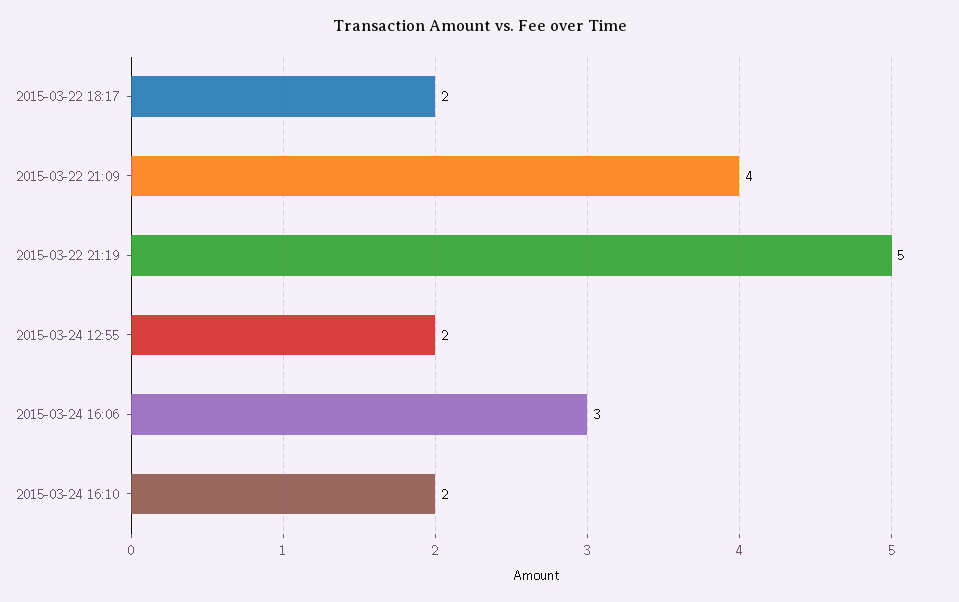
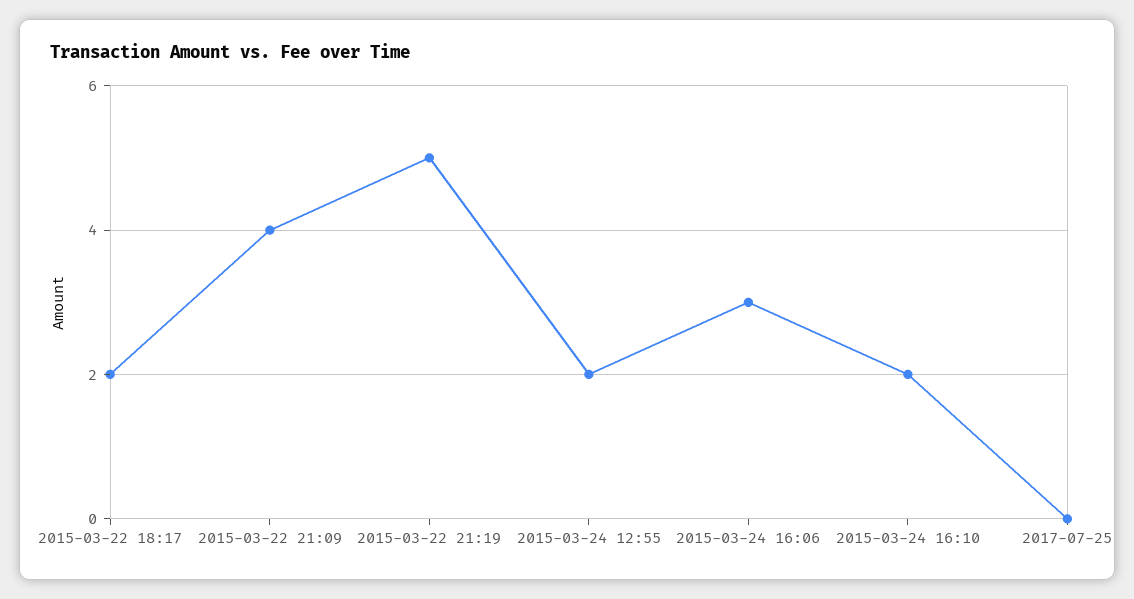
2017-07-25: none -> 0

